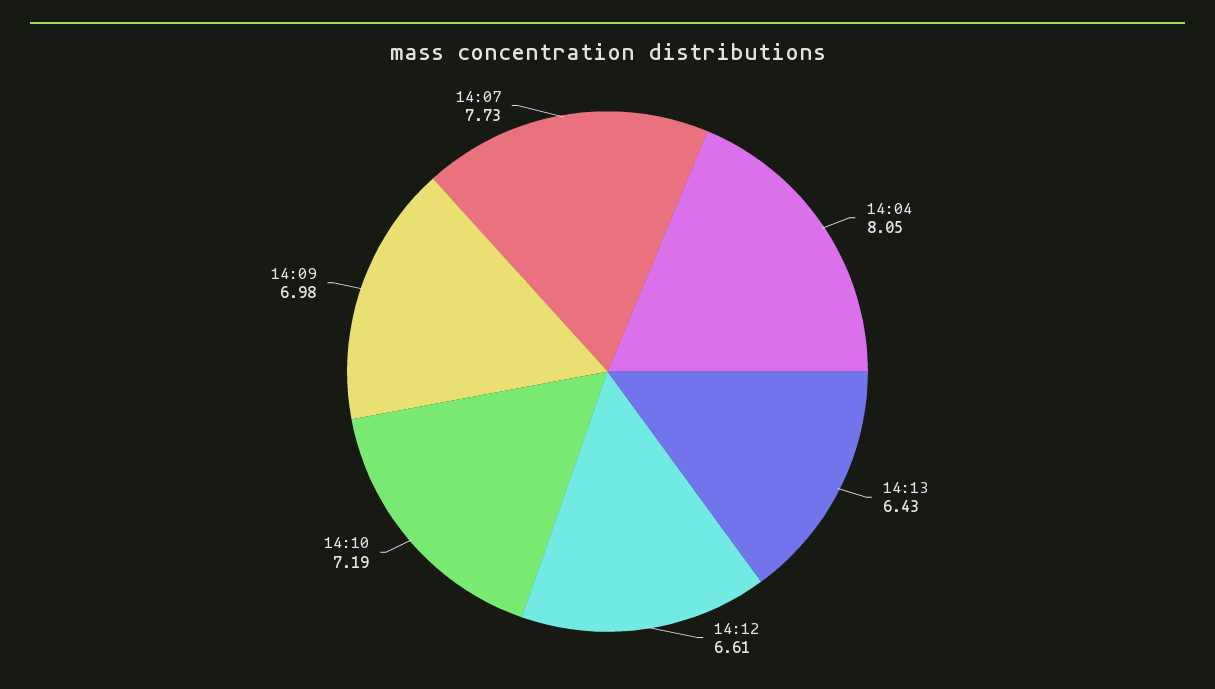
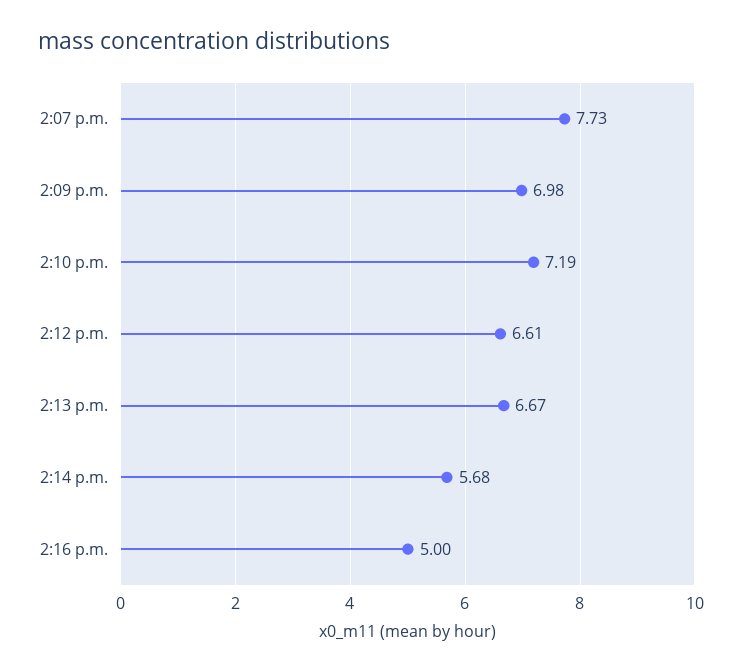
14:04: 8.05 -> none
14:13: 6.43 -> 6.67
2:14 p.m.: none -> 5.68
2:16 p.m.: none -> 5

